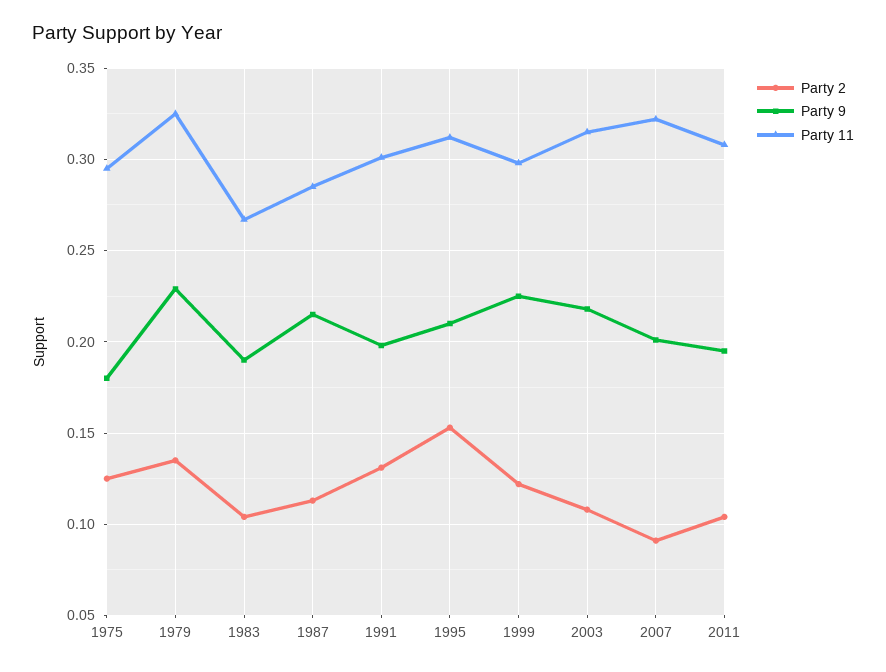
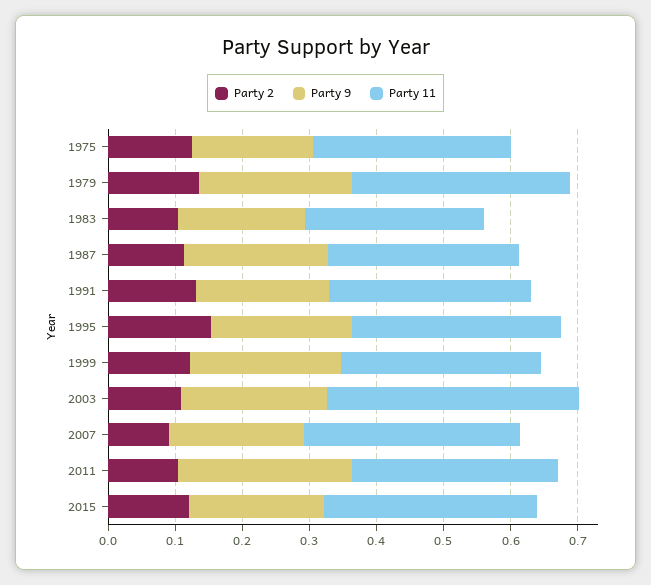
Party 11, 2003: 0.315 -> 0.38
Party 9, 2011: 0.195 -> 0.26
Party 2, 2015: none -> 0.12
Party 9, 2015: none -> 0.2
Party 11, 2015: none -> 0.32

